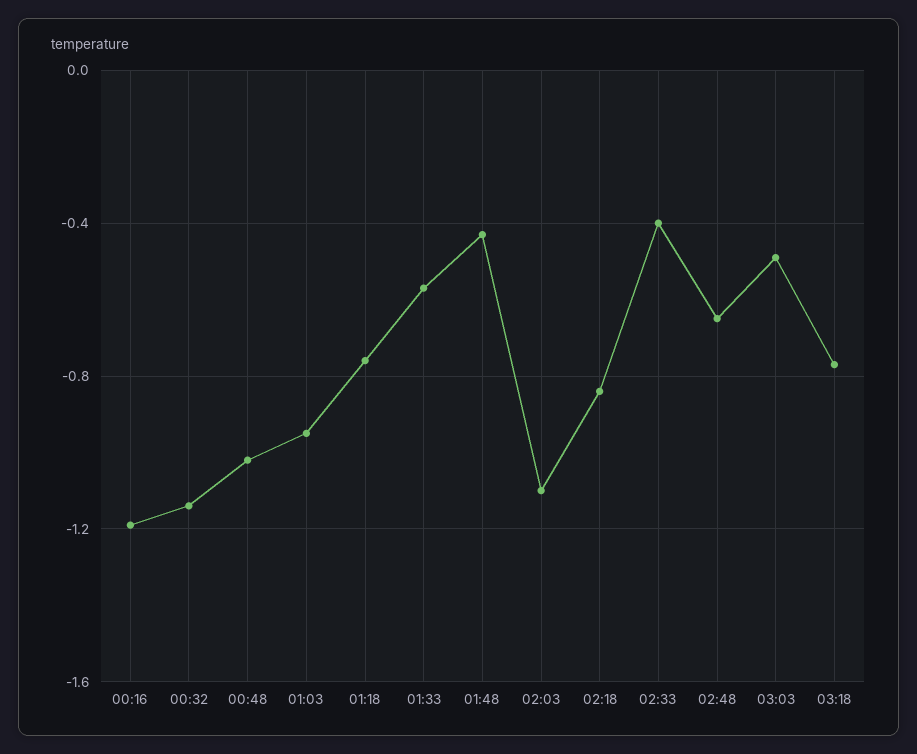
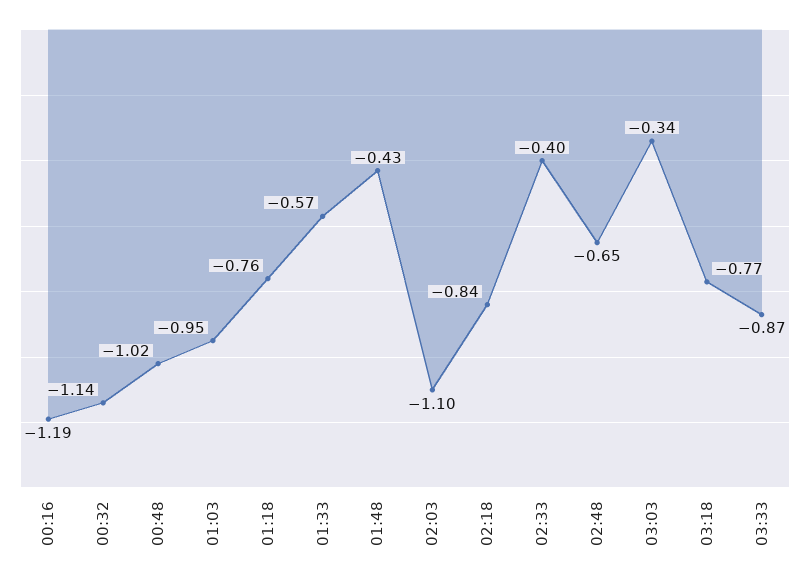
03:03: -0.5 -> -0.34
03:33: none -> -0.87

